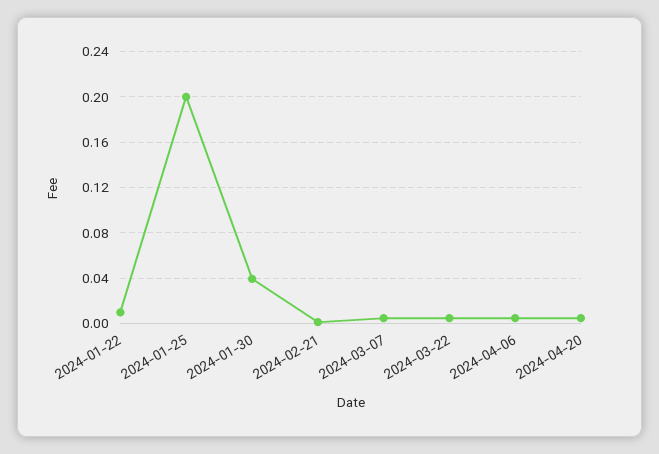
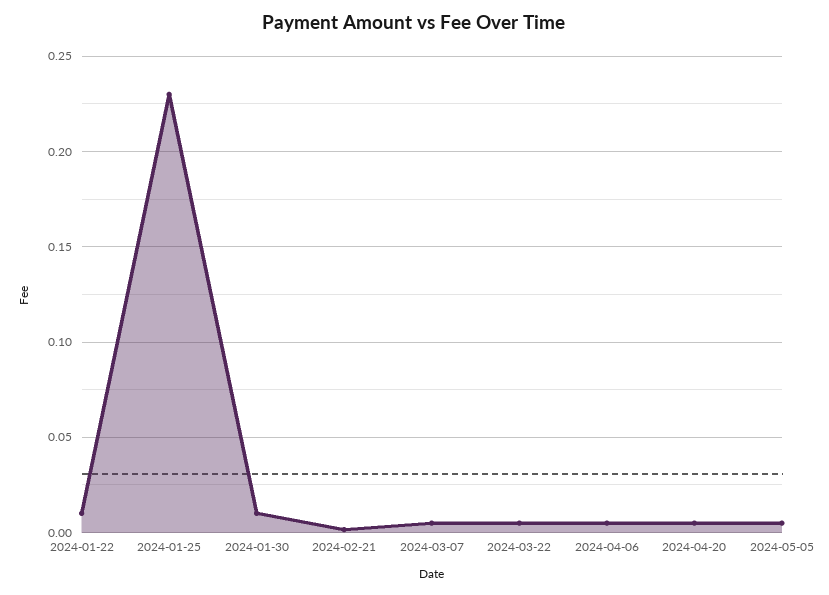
2024-01-25: 0.2 -> 0.23
2024-01-30: 0.04 -> 0.01
2024-05-05: none -> 0.005

